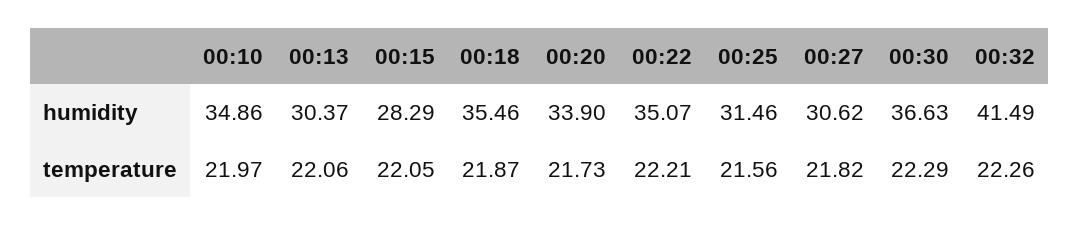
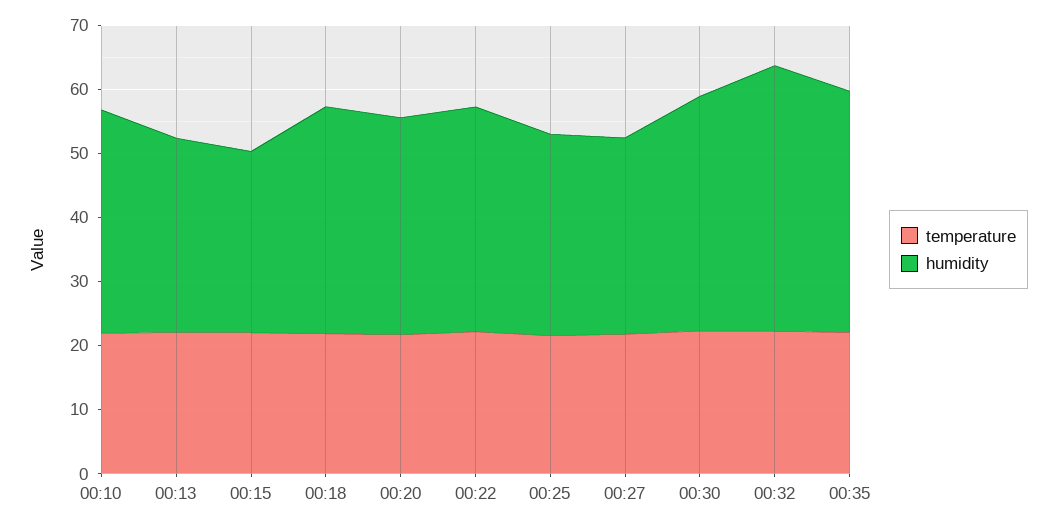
temperature, 00:35: none -> 22
humidity, 00:35: none -> 38

